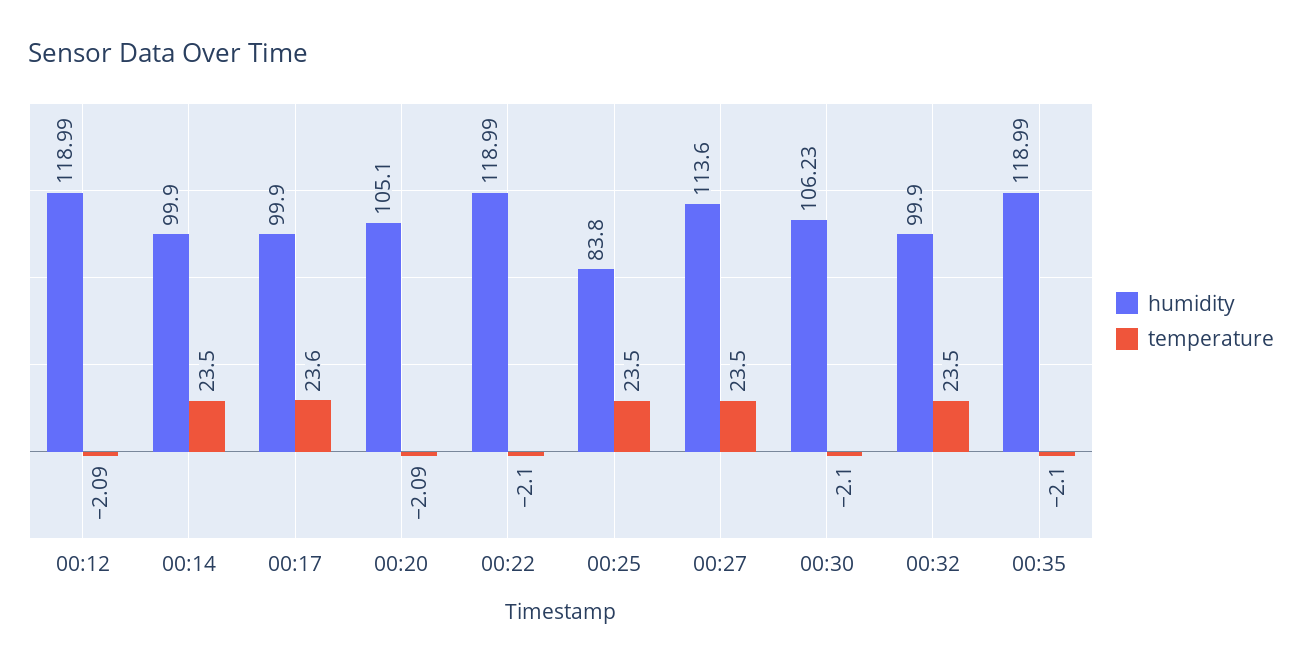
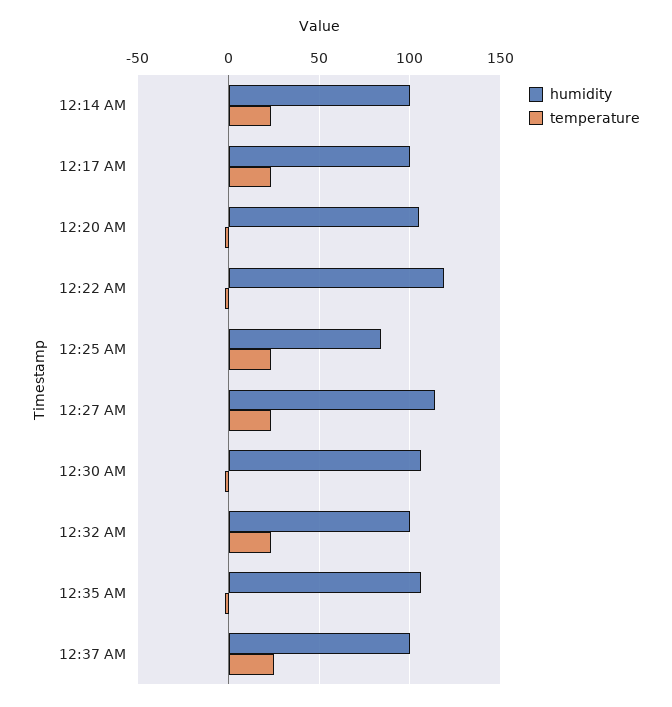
humidity, 00:12: 118.99 -> none
temperature, 00:12: -2.09 -> none
humidity, 00:35: 118.99 -> 105
humidity, 12:37 AM: none -> 100
temperature, 12:37 AM: none -> 25

